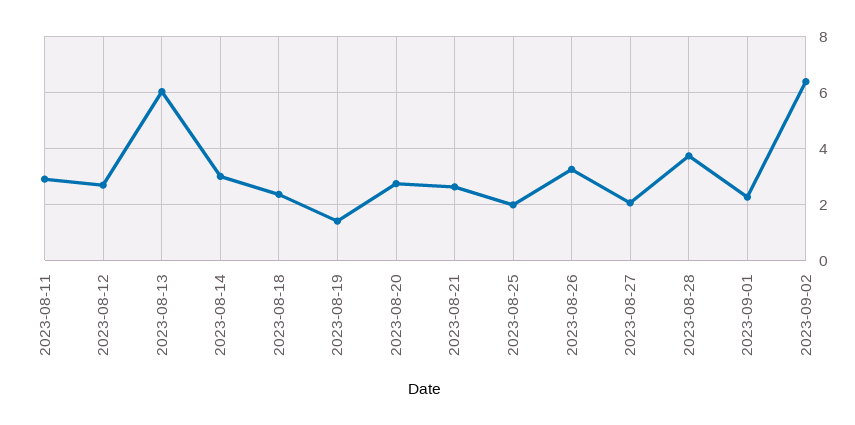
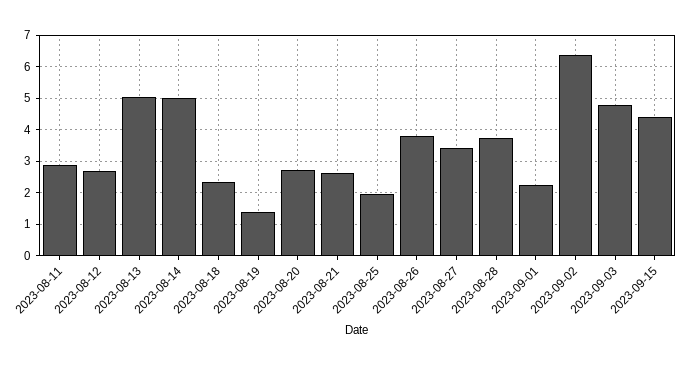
2023-08-13: 6 -> 5
2023-08-14: 3 -> 5
2023-08-26: 3.25 -> 3.8
2023-08-27: 2 -> 3.4
2023-09-03: none -> 4.8
2023-09-15: none -> 4.4

